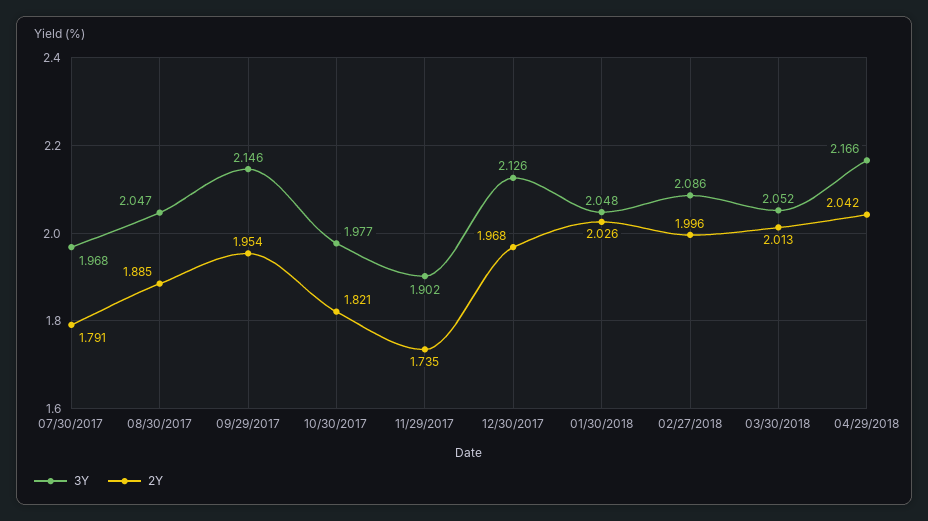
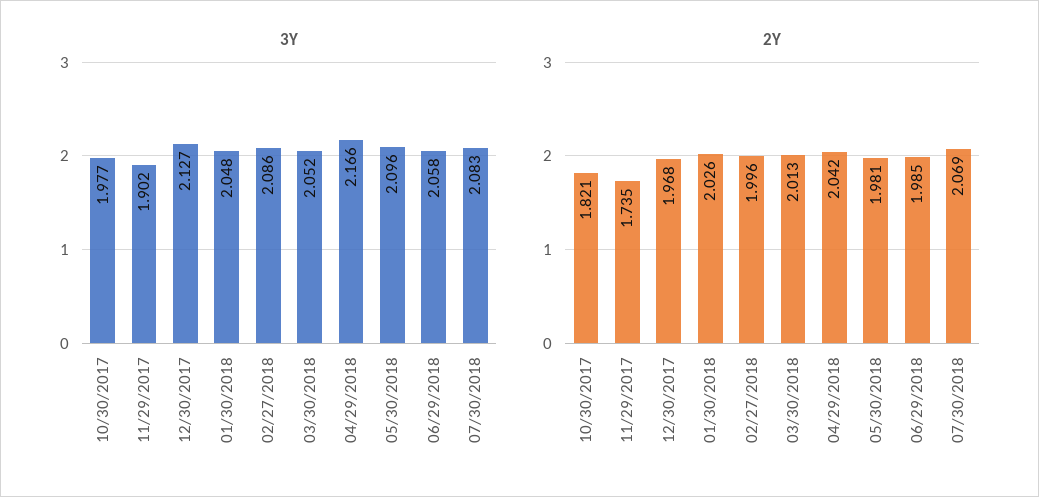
3Y, 07/30/2017: 1.968 -> none
2Y, 07/30/2017: 1.791 -> none
3Y, 08/30/2017: 2.047 -> none
2Y, 08/30/2017: 1.885 -> none
3Y, 09/29/2017: 2.146 -> none
2Y, 09/29/2017: 1.954 -> none
3Y, 12/30/2017: 2.126 -> 2.127
3Y, 05/30/2018: none -> 2.096
3Y, 06/29/2018: none -> 2.058
3Y, 07/30/2018: none -> 2.083
2Y, 05/30/2018: none -> 1.981
2Y, 06/29/2018: none -> 1.985
2Y, 07/30/2018: none -> 2.069

